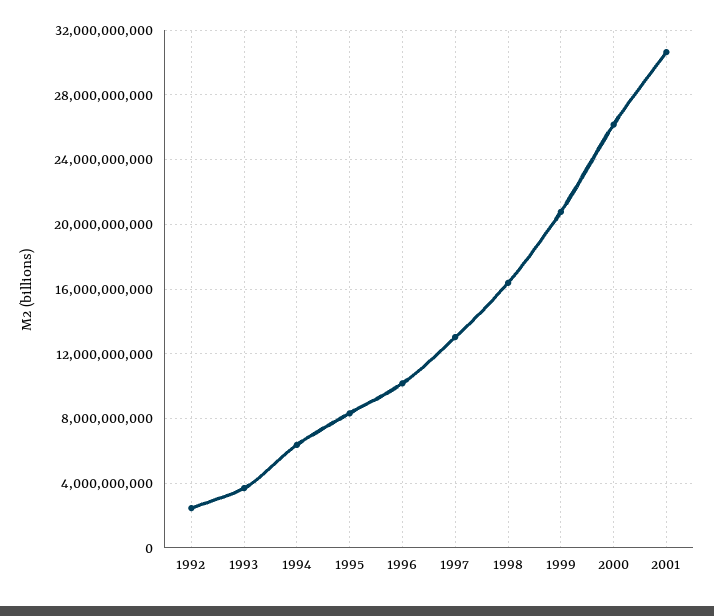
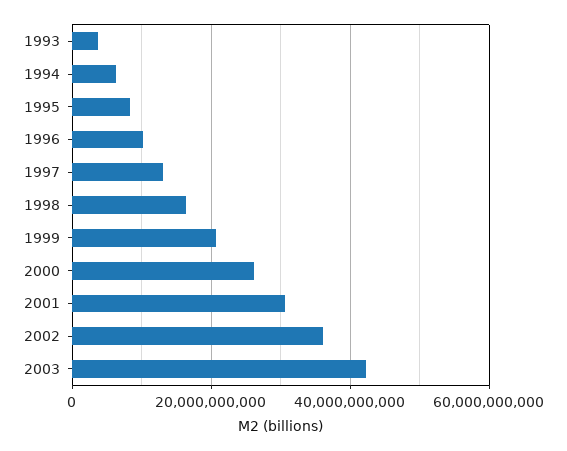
1992: 2500000000 -> none
2002: none -> 36000000000
2003: none -> 42000000000

